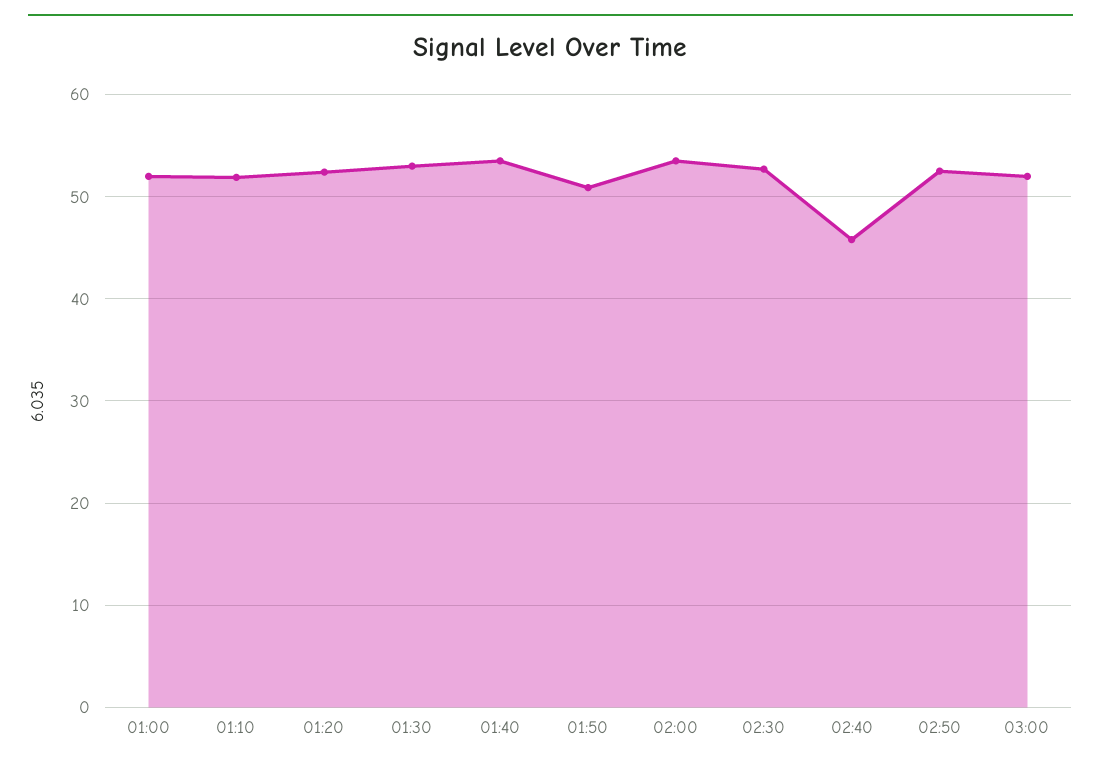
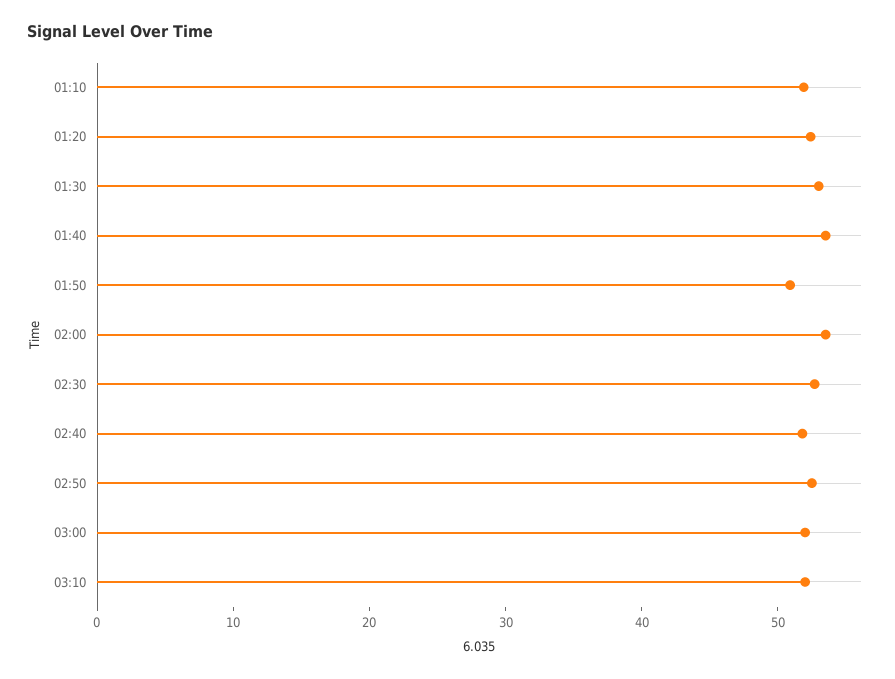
01:00: 52 -> none
02:40: 46 -> 52
03:10: none -> 52

